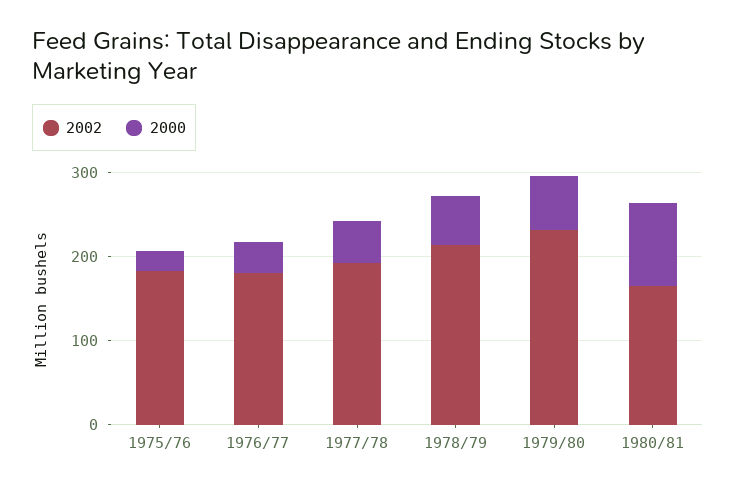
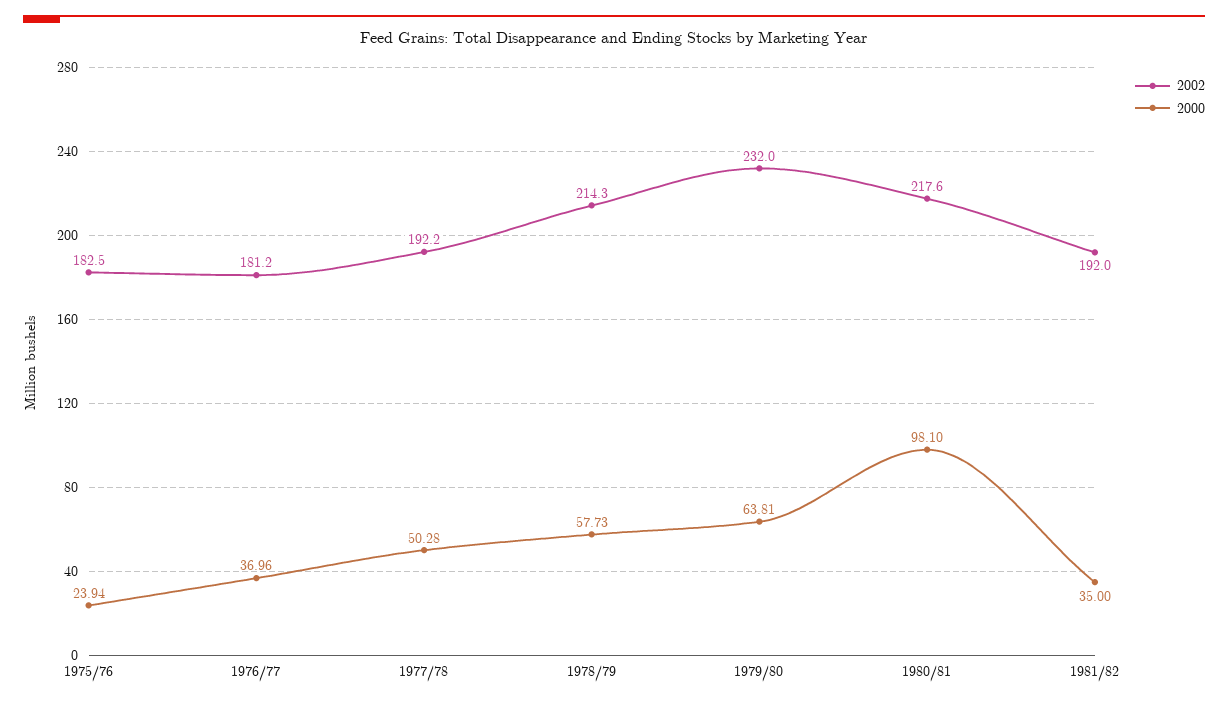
2002, 1980/81: 160 -> 217.6
2002, 1981/82: none -> 192
2000, 1981/82: none -> 35

